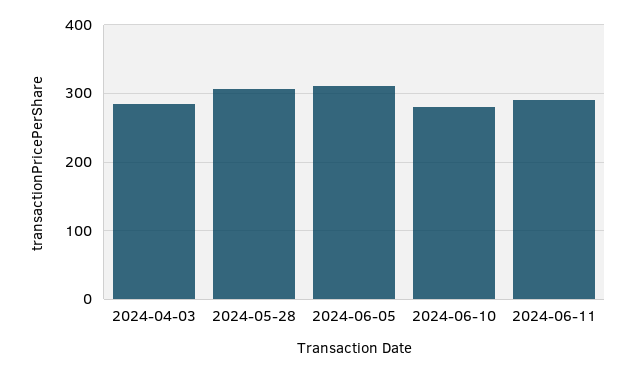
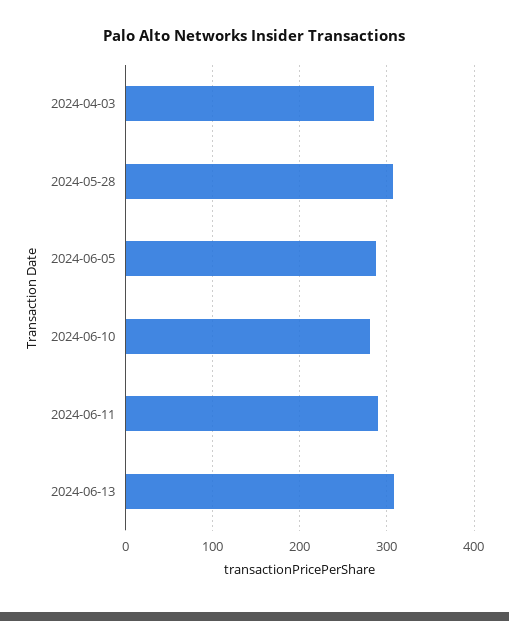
2024-06-05: 310 -> 290
2024-06-13: none -> 310

